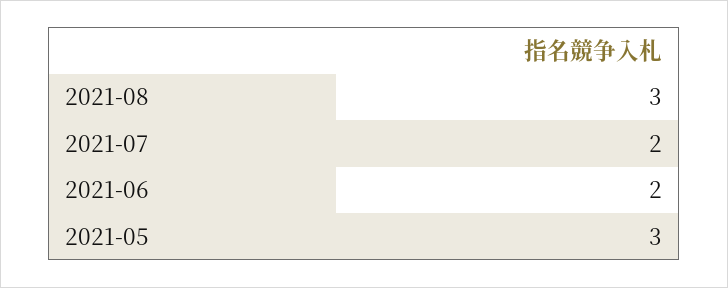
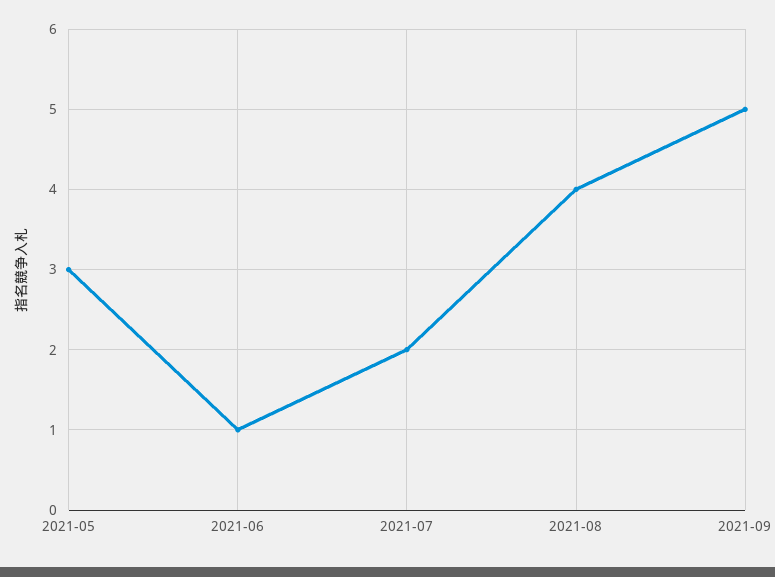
2021-08: 3 -> 4
2021-06: 2 -> 1
2021-09: none -> 5

